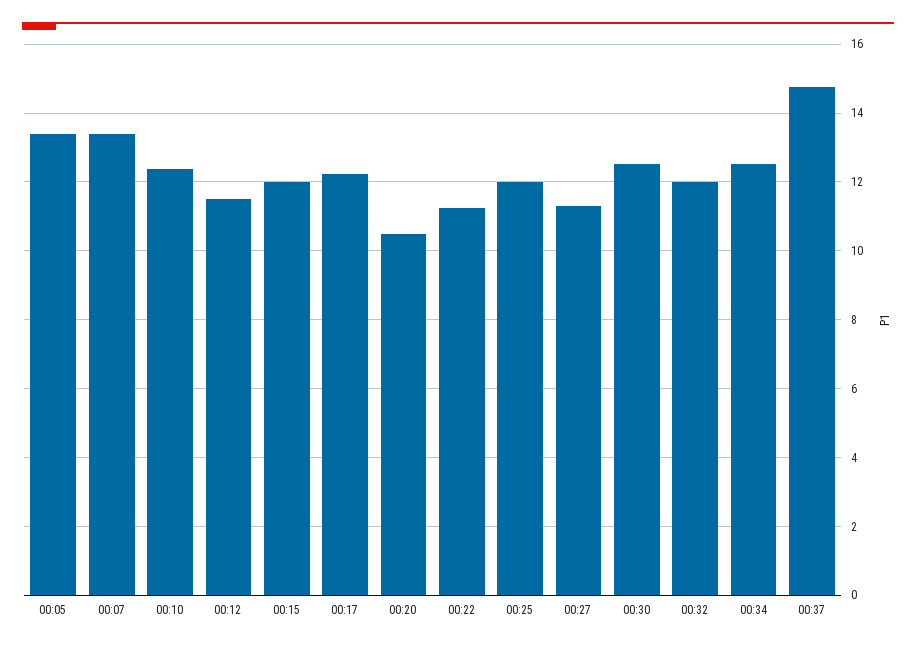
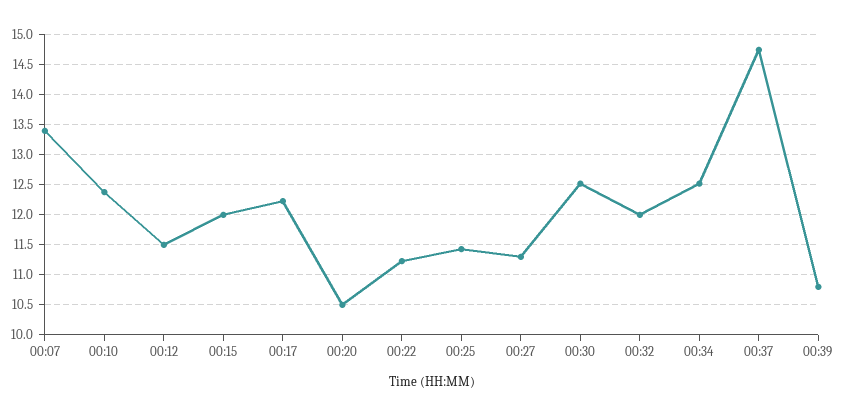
00:05: 13.4 -> none
00:25: 12 -> 11.5
00:39: none -> 10.75

